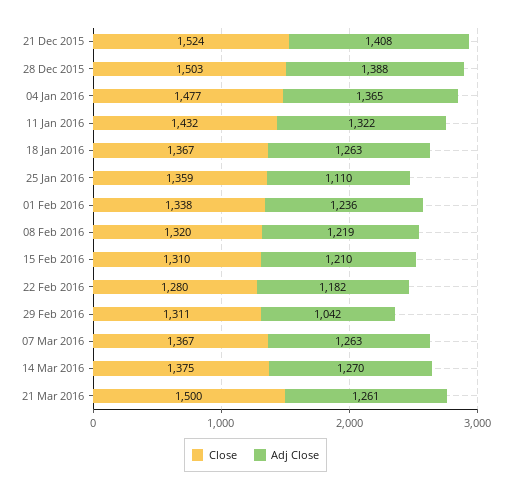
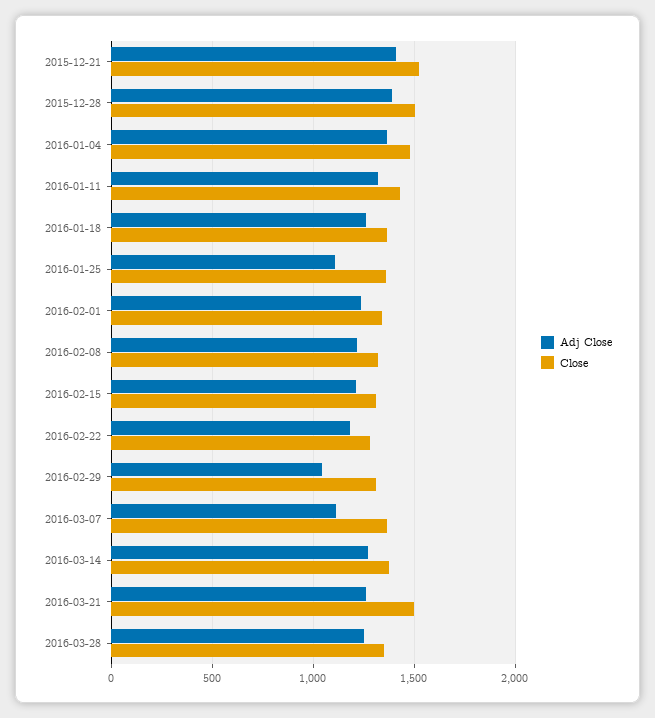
Adj Close, 07 Mar 2016: 1263 -> 1100
Adj Close, 2016-03-28: none -> 1250
Close, 2016-03-28: none -> 1350

